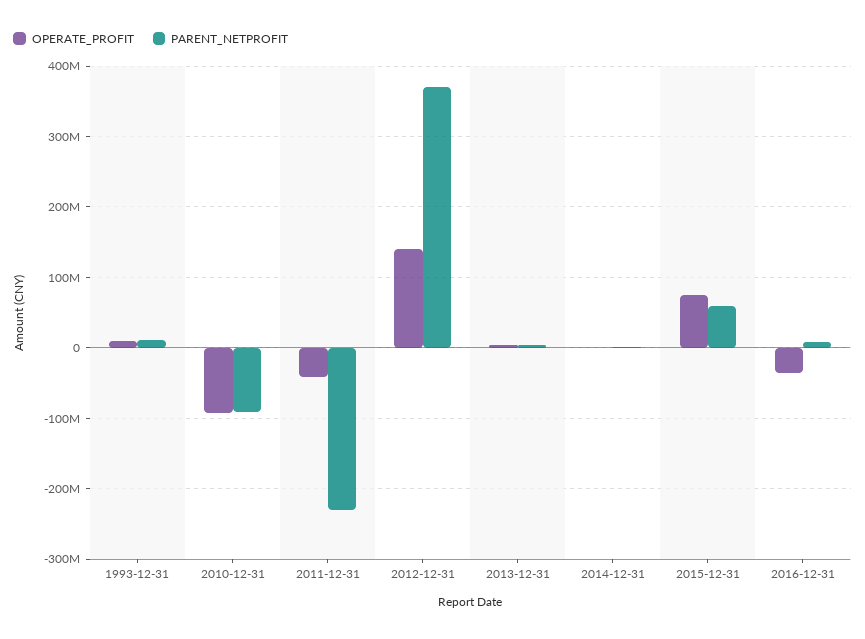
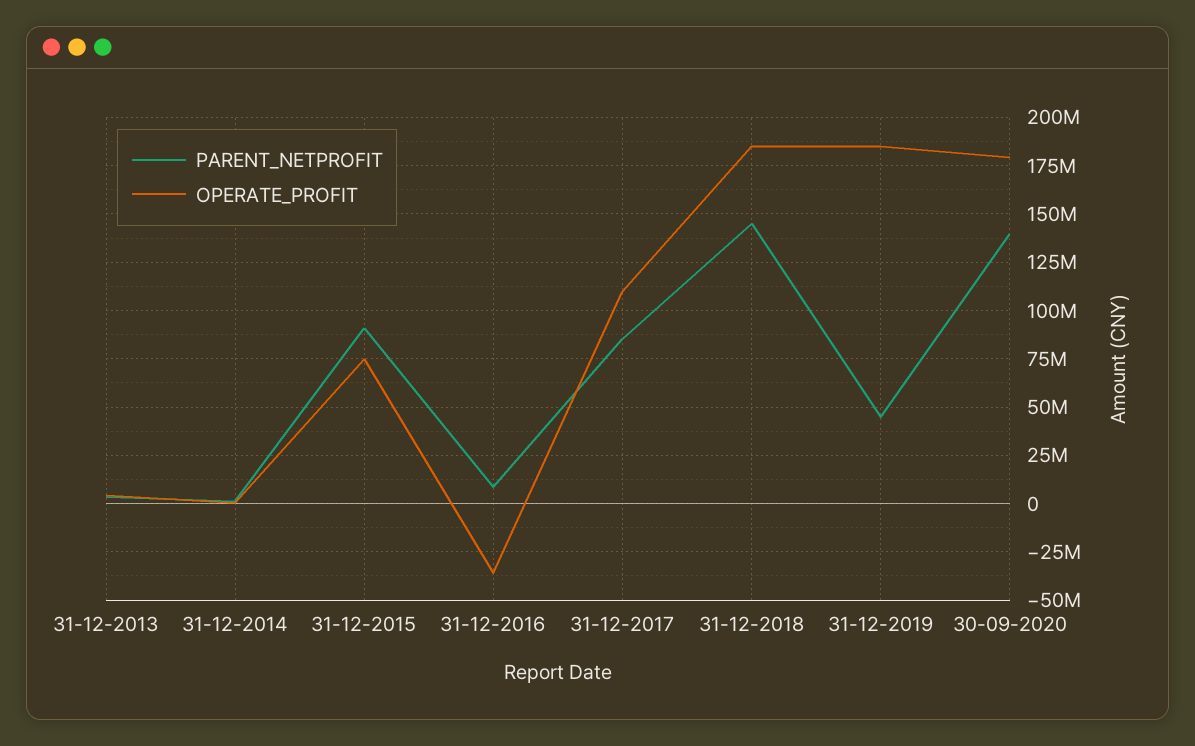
OPERATE_PROFIT, 1993-12-31: 10000000 -> none
PARENT_NETPROFIT, 1993-12-31: 10000000 -> none
OPERATE_PROFIT, 2010-12-31: -90000000 -> none
PARENT_NETPROFIT, 2010-12-31: -90000000 -> none
OPERATE_PROFIT, 2011-12-31: -40000000 -> none
PARENT_NETPROFIT, 2011-12-31: -230000000 -> none
OPERATE_PROFIT, 2012-12-31: 140000000 -> none
PARENT_NETPROFIT, 2012-12-31: 370000000 -> none
PARENT_NETPROFIT, 2015-12-31: 60000000 -> 90000000
PARENT_NETPROFIT, 31-12-2017: none -> 85000000
OPERATE_PROFIT, 31-12-2017: none -> 110000000
PARENT_NETPROFIT, 31-12-2018: none -> 145000000
OPERATE_PROFIT, 31-12-2018: none -> 185000000
PARENT_NETPROFIT, 31-12-2019: none -> 45000000
OPERATE_PROFIT, 31-12-2019: none -> 185000000
PARENT_NETPROFIT, 30-09-2020: none -> 140000000
OPERATE_PROFIT, 30-09-2020: none -> 180000000

